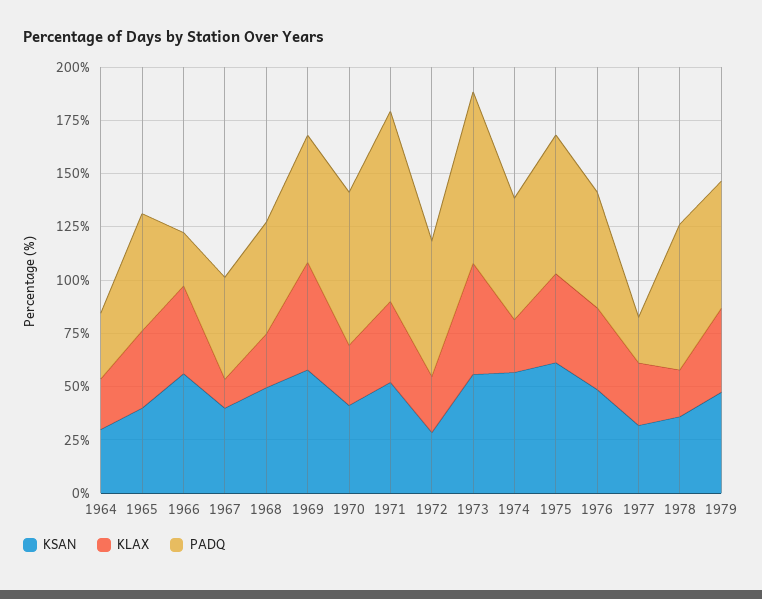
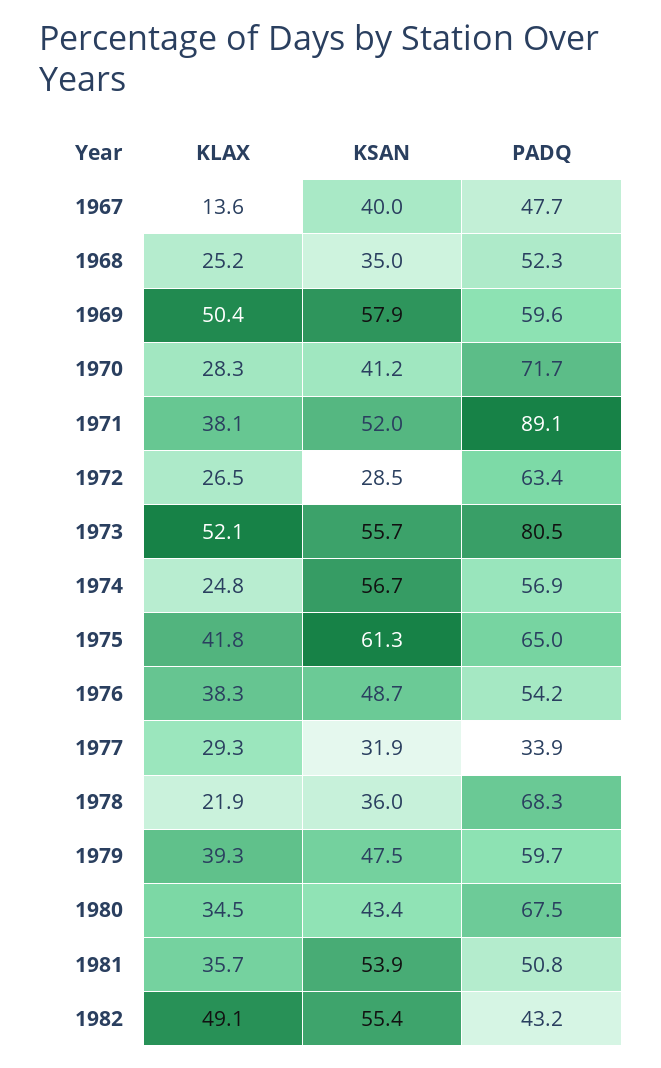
KSAN, 1964: 30 -> none
KLAX, 1964: 25 -> none
PADQ, 1964: 30 -> none
KSAN, 1965: 40 -> none
KLAX, 1965: 35 -> none
PADQ, 1965: 55 -> none
KSAN, 1966: 55 -> none
KLAX, 1966: 40 -> none
PADQ, 1966: 25 -> none
KSAN, 1968: 50 -> 35
PADQ, 1977: 20 -> 33.9
KLAX, 1980: none -> 34.5
KSAN, 1980: none -> 43.4
PADQ, 1980: none -> 67.5
KLAX, 1981: none -> 35.7
KSAN, 1981: none -> 53.9
PADQ, 1981: none -> 50.8
KLAX, 1982: none -> 49.1
KSAN, 1982: none -> 55.4
PADQ, 1982: none -> 43.2

